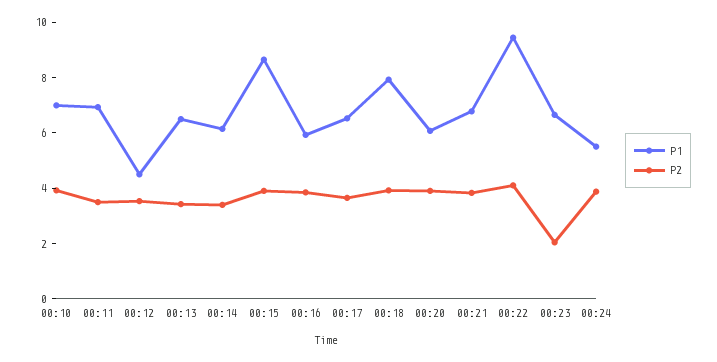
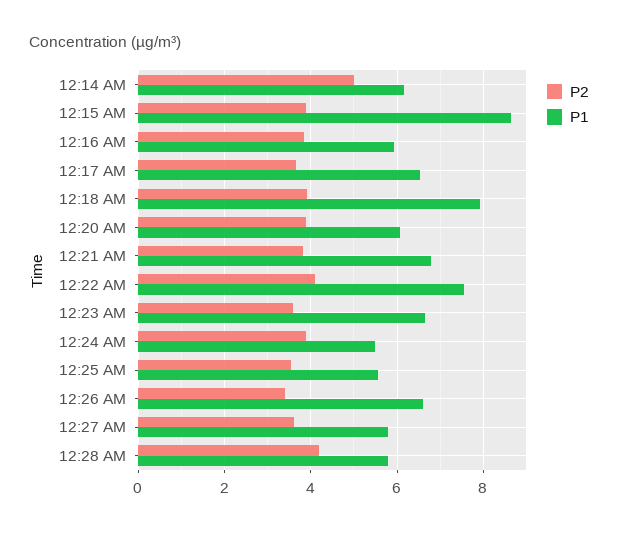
P1, 00:10: 7 -> none
P2, 00:10: 4 -> none
P1, 00:11: 7 -> none
P2, 00:11: 3.5 -> none
P1, 00:12: 4.5 -> none
P2, 00:12: 3.5 -> none
P1, 00:13: 6.5 -> none
P2, 00:13: 3.5 -> none
P2, 00:14: 3.5 -> 5
P1, 00:22: 9.5 -> 7.6
P2, 00:23: 2 -> 3.6
P2, 12:25 AM: none -> 3.6
P1, 12:25 AM: none -> 5.6
P2, 12:26 AM: none -> 3.4
P1, 12:26 AM: none -> 6.6
P2, 12:27 AM: none -> 3.6
P1, 12:27 AM: none -> 5.8
P2, 12:28 AM: none -> 4.2
P1, 12:28 AM: none -> 5.8

